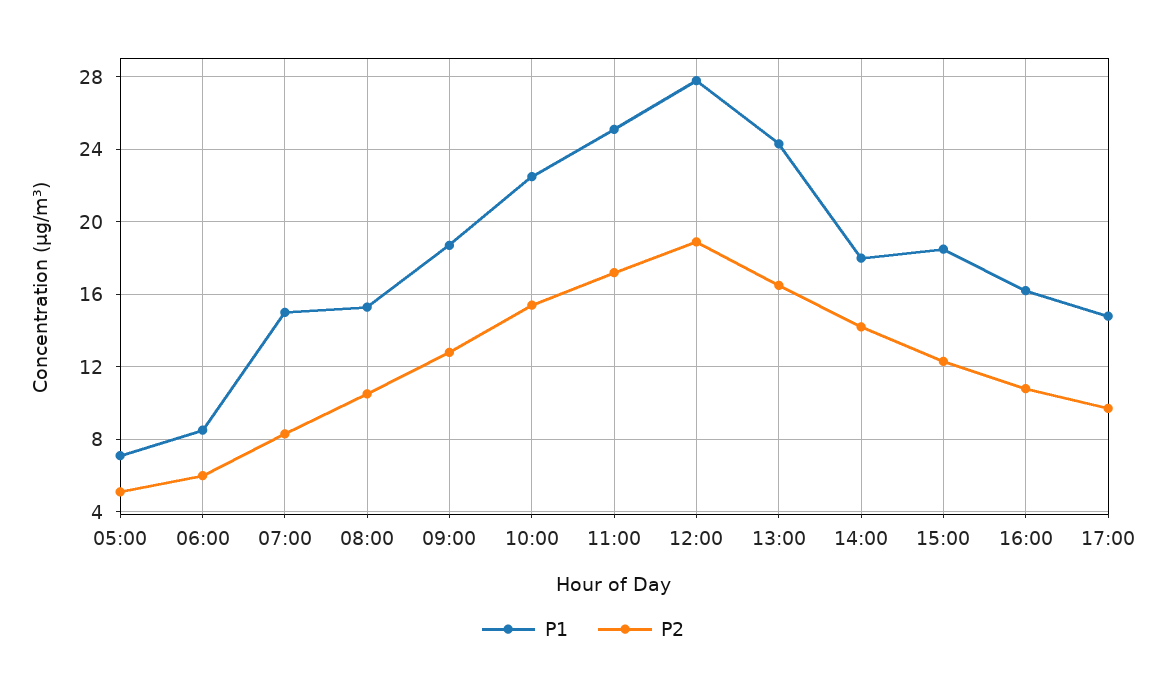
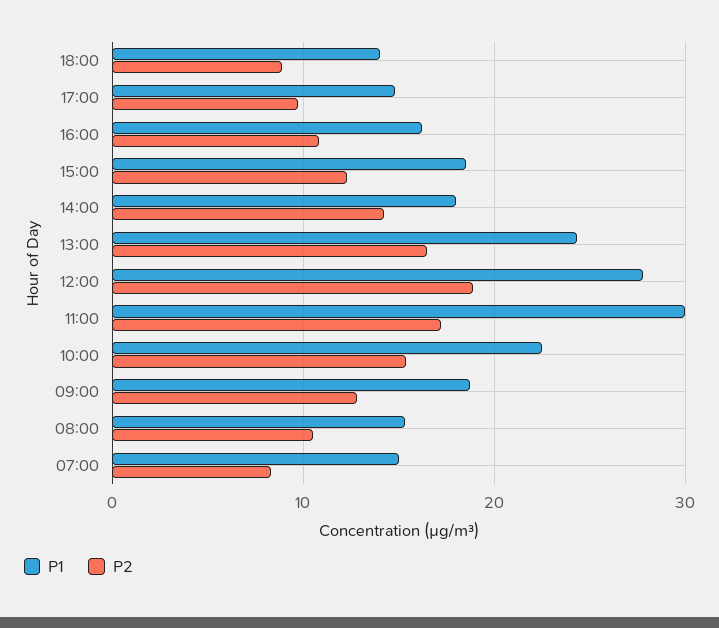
P1, 05:00: 7 -> none
P2, 05:00: 5 -> none
P1, 06:00: 8.5 -> none
P2, 06:00: 6 -> none
P1, 11:00: 25 -> 30
P1, 18:00: none -> 14
P2, 18:00: none -> 9

